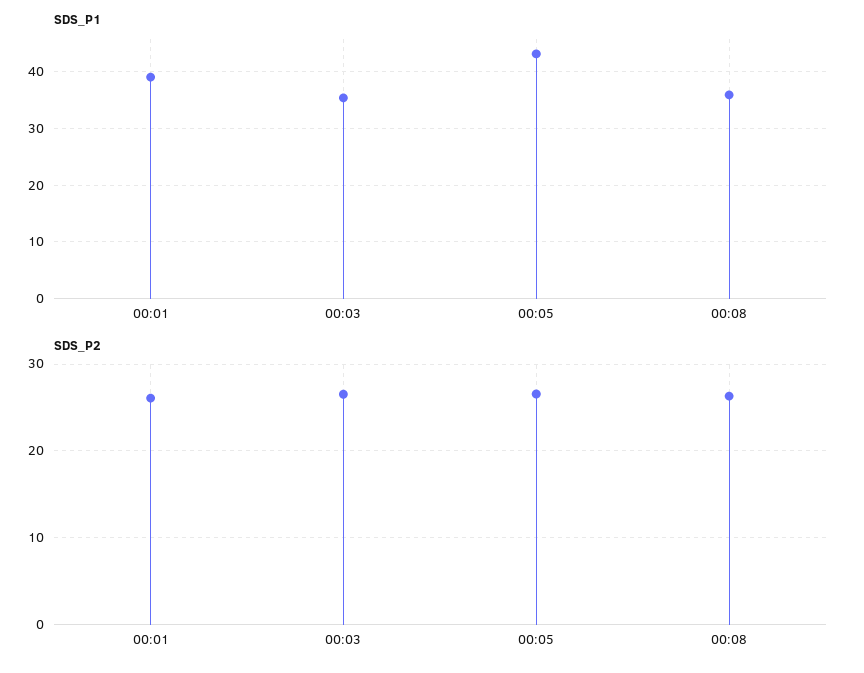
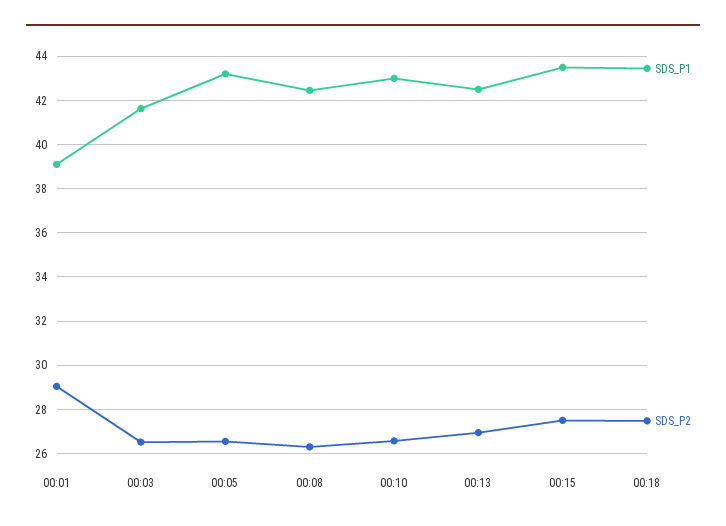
SDS_P1, 00:03: 36 -> 41.5
SDS_P1, 00:08: 36 -> 42.5
SDS_P2, 00:01: 26 -> 29
SDS_P1, 00:10: none -> 43
SDS_P2, 00:10: none -> 26.5
SDS_P1, 00:13: none -> 42.5
SDS_P2, 00:13: none -> 27
SDS_P1, 00:15: none -> 43.5
SDS_P2, 00:15: none -> 27.5
SDS_P1, 00:18: none -> 43.5
SDS_P2, 00:18: none -> 27.5

